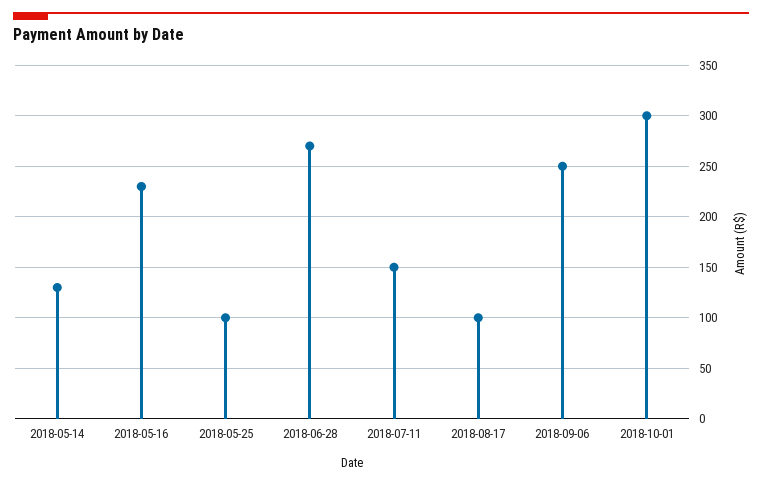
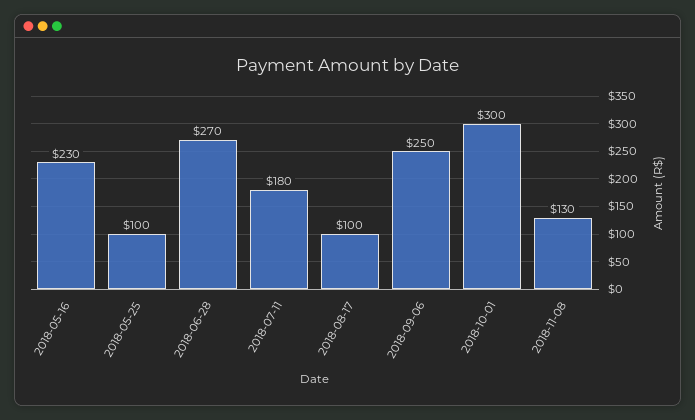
2018-05-14: 130 -> none
2018-07-11: 150 -> 180
2018-11-08: none -> 130

